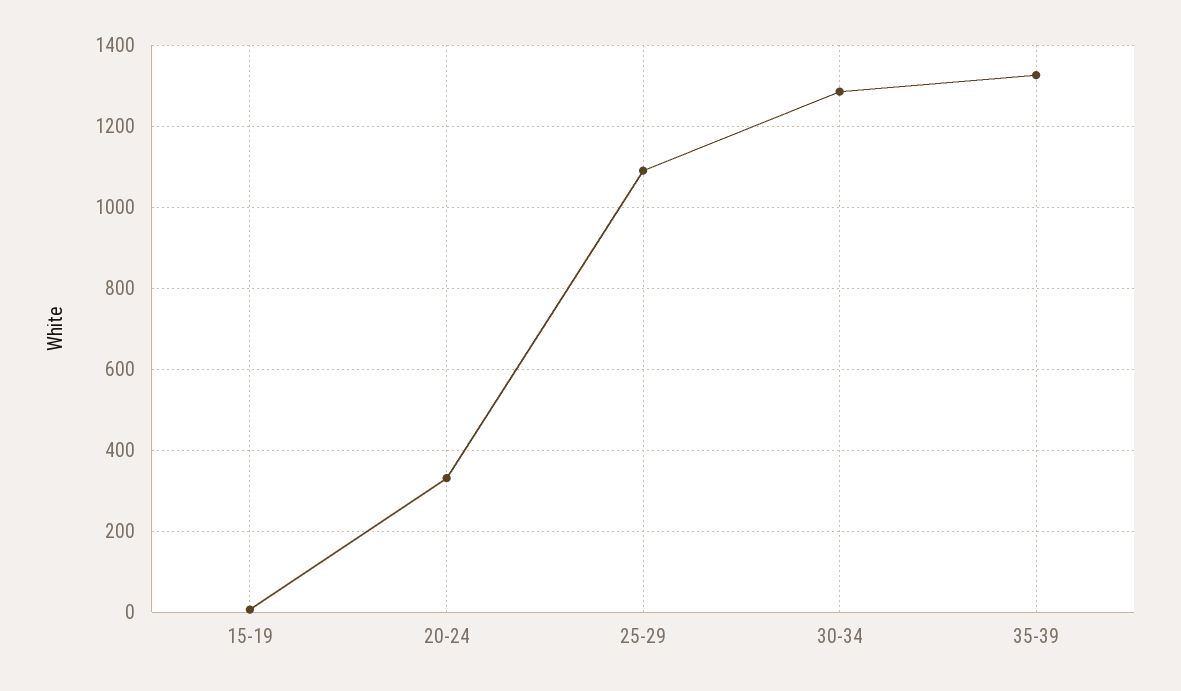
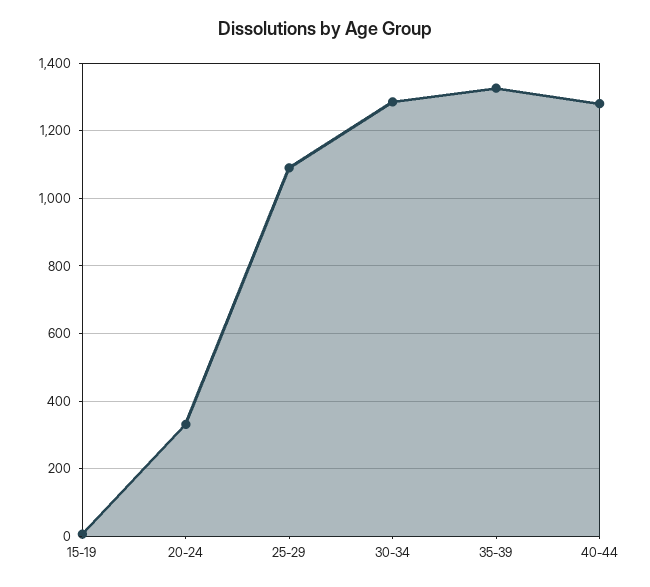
40-44: none -> 1280

